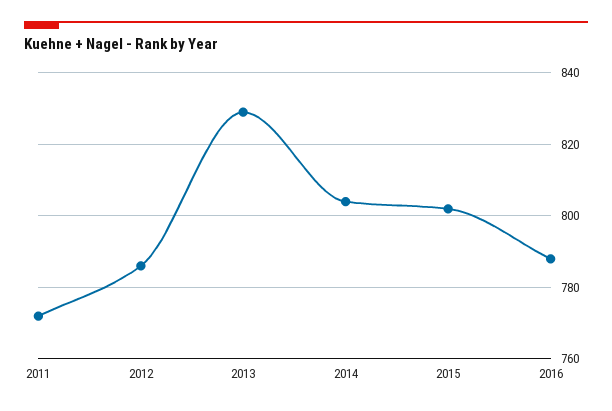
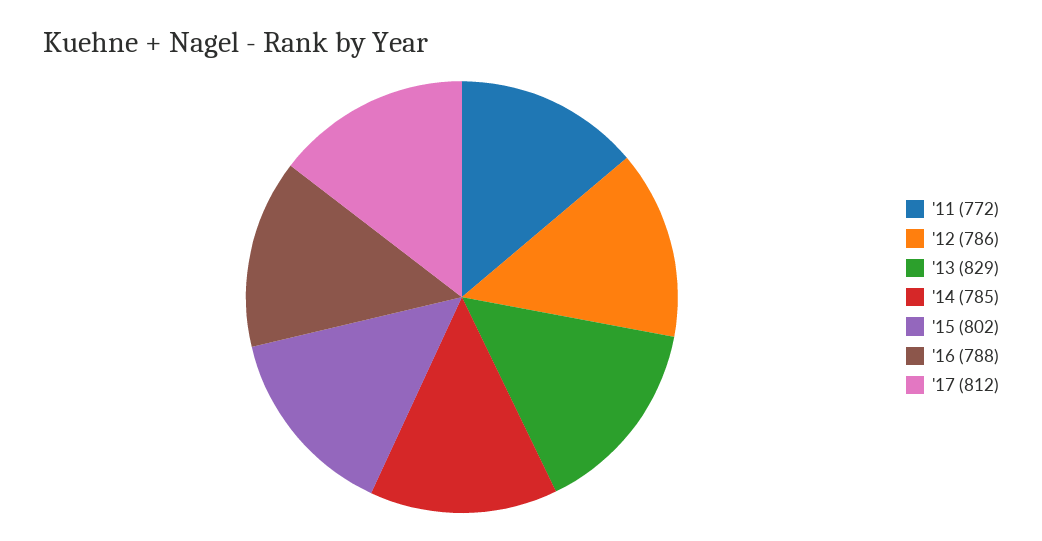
2014: 805 -> 785
'17: none -> 812

